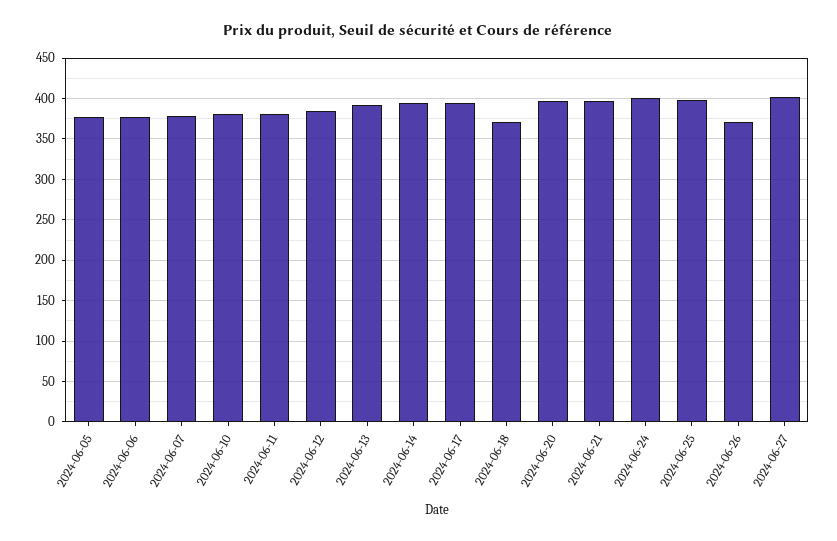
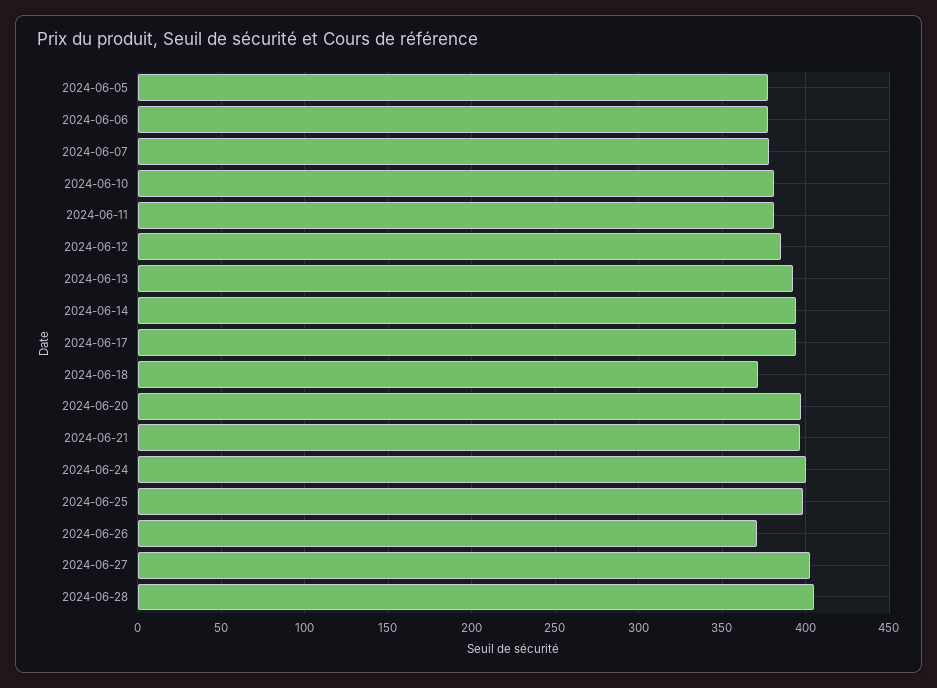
2024-06-28: none -> 405

